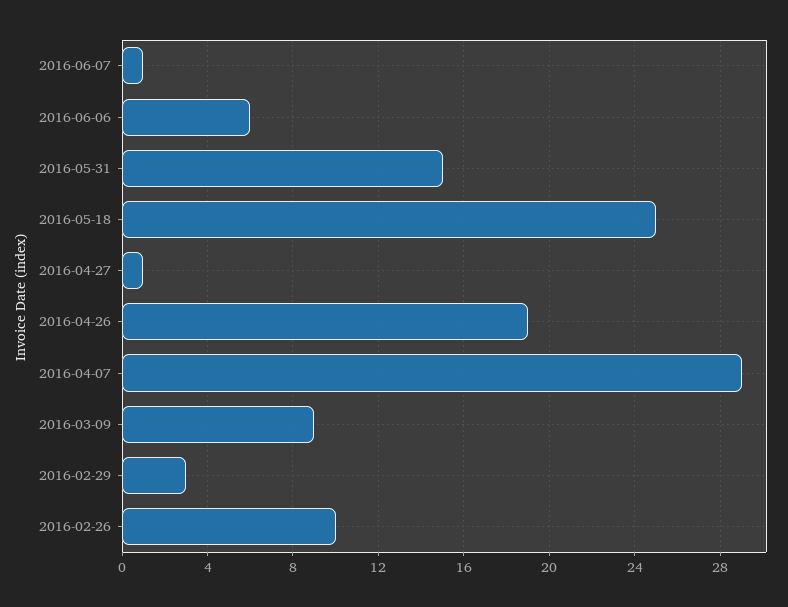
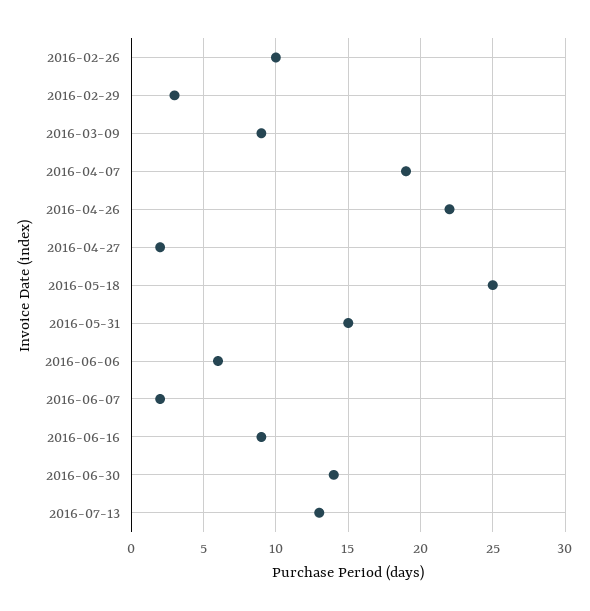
2016-06-07: 1 -> 2
2016-04-27: 1 -> 2
2016-04-26: 19 -> 22
2016-04-07: 29 -> 19
2016-06-16: none -> 9
2016-06-30: none -> 14
2016-07-13: none -> 13

